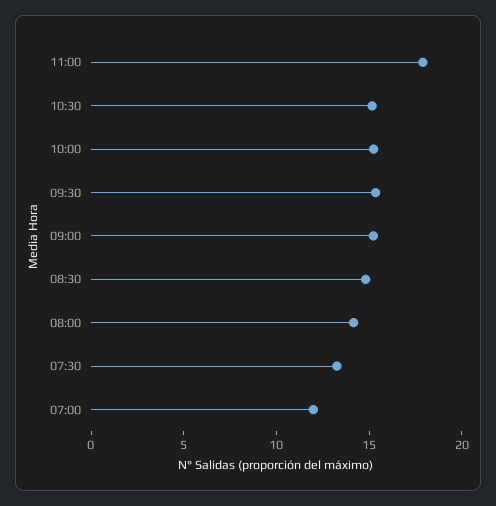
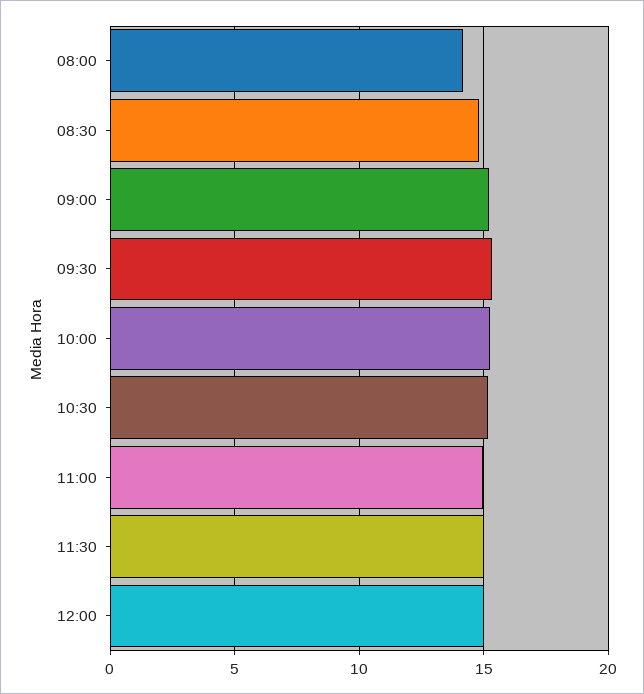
11:00: 18 -> 15
07:30: 13 -> none
07:00: 12 -> none
11:30: none -> 15
12:00: none -> 15

